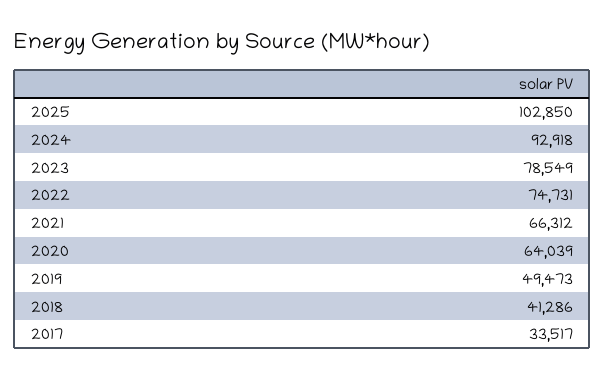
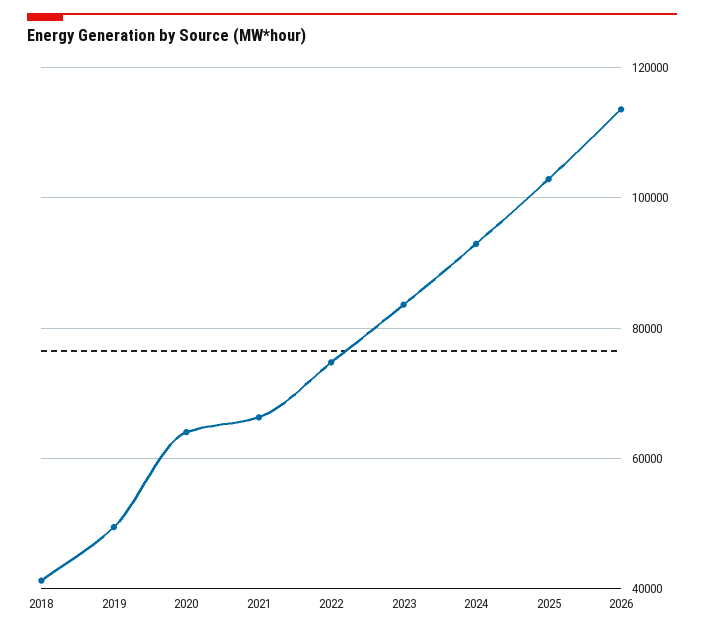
2023: 78549 -> 84000
2017: 33517 -> none
2026: none -> 114000

